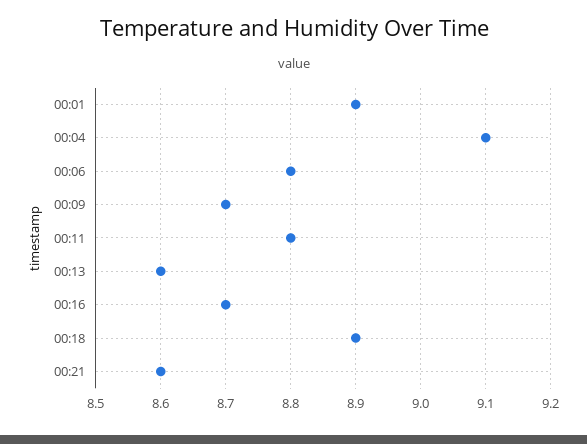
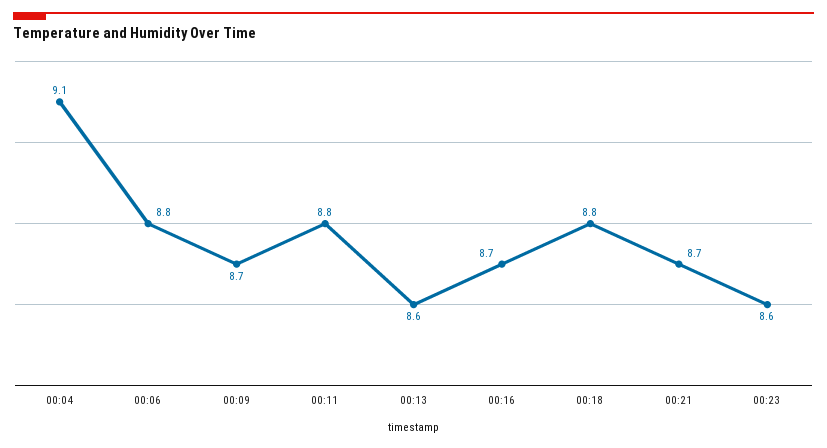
00:01: 8.9 -> none
00:18: 8.9 -> 8.8
00:21: 8.6 -> 8.7
00:23: none -> 8.6

